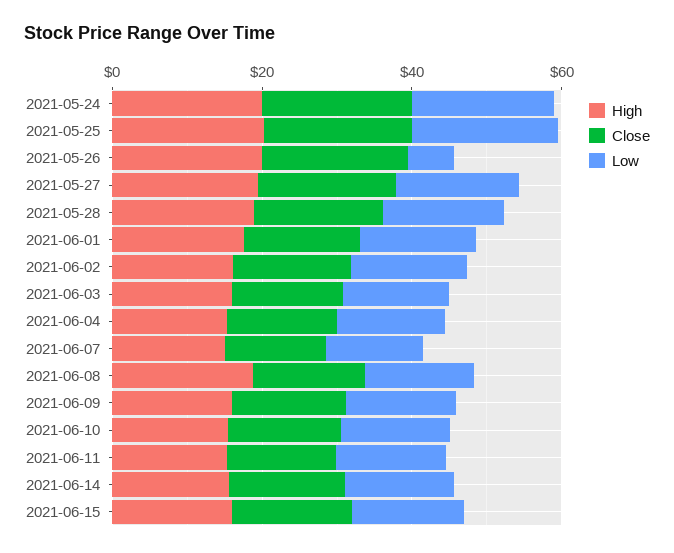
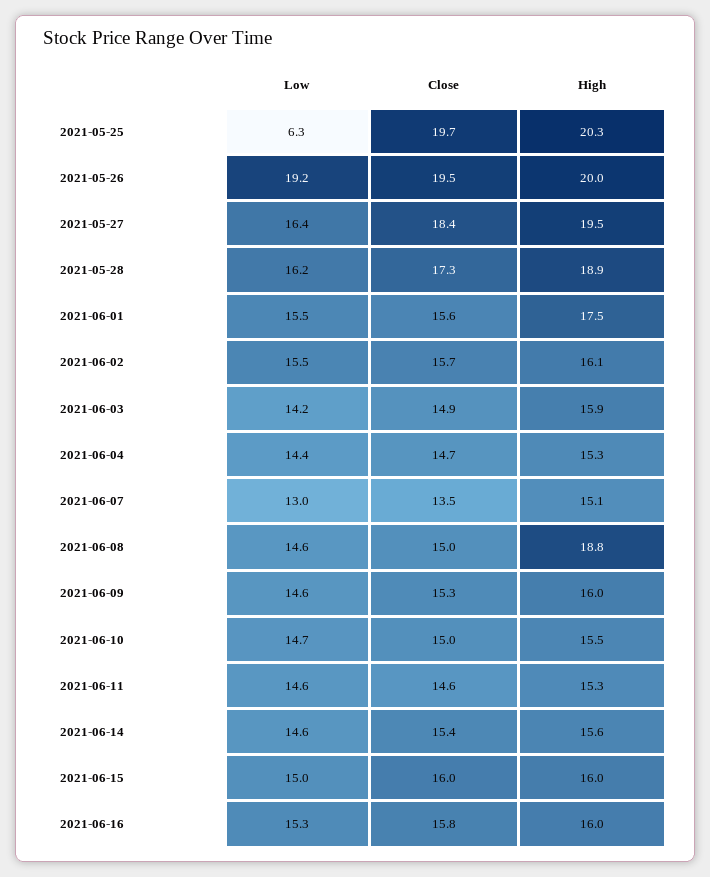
High, 2021-05-24: 20 -> none
Close, 2021-05-24: 20 -> none
Low, 2021-05-24: 20 -> none
Low, 2021-05-25: 20 -> 6.3
Low, 2021-05-26: 5 -> 19.2
Low, 2021-06-16: none -> 15.3
Close, 2021-06-16: none -> 15.8
High, 2021-06-16: none -> 16

